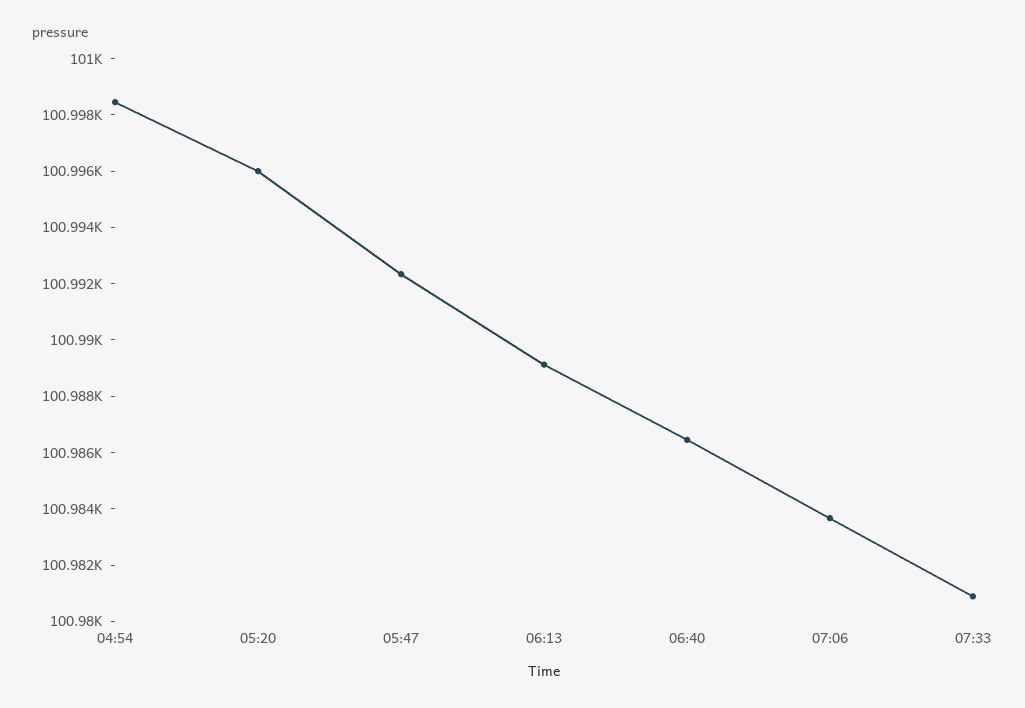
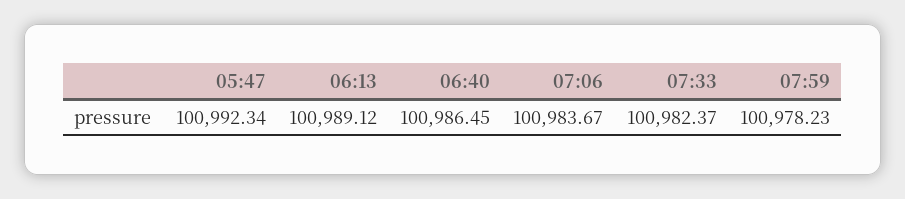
04:54: 100998.5 -> none
05:20: 100996 -> none
07:33: 100981 -> 100982.37
07:59: none -> 100978.23

